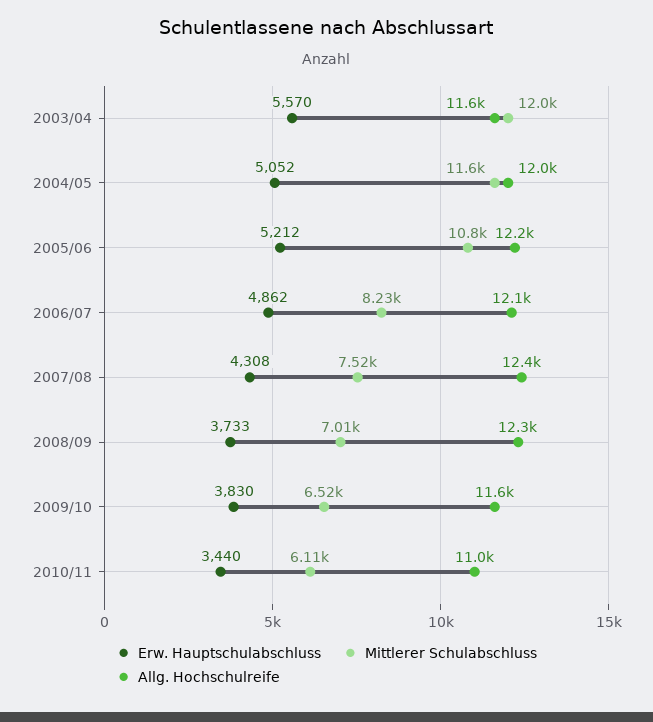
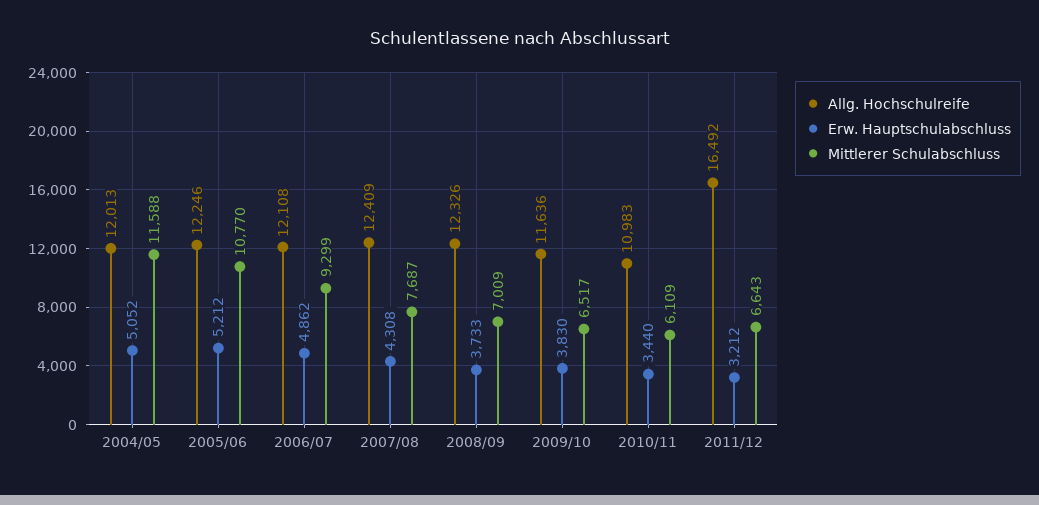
Erw. Hauptschulabschluss, 2003/04: 5570 -> none
Mittlerer Schulabschluss, 2003/04: 12000 -> none
Allg. Hochschulreife, 2003/04: 11600 -> none
Mittlerer Schulabschluss, 2006/07: 8230 -> 9299
Mittlerer Schulabschluss, 2007/08: 7520 -> 7687
Allg. Hochschulreife, 2011/12: none -> 16492
Erw. Hauptschulabschluss, 2011/12: none -> 3212
Mittlerer Schulabschluss, 2011/12: none -> 6643

